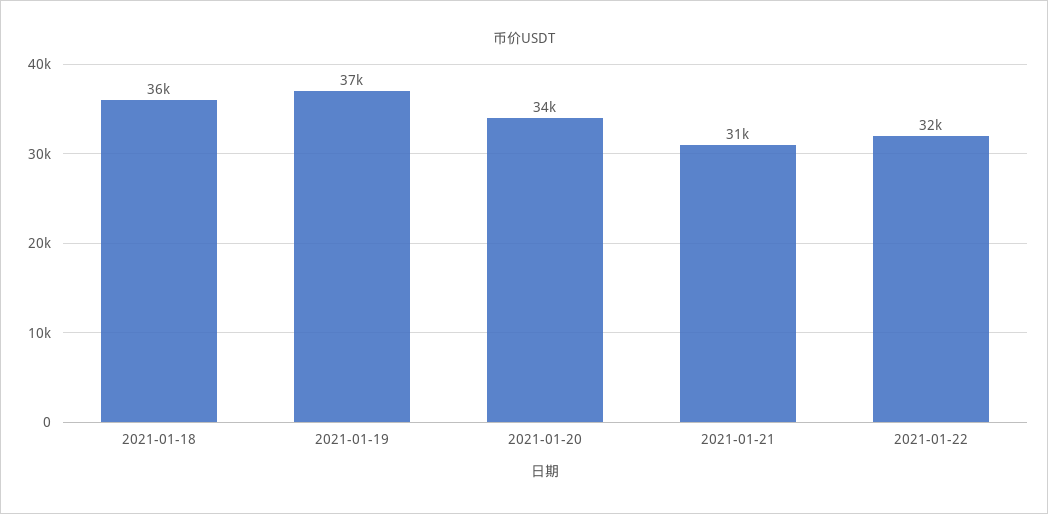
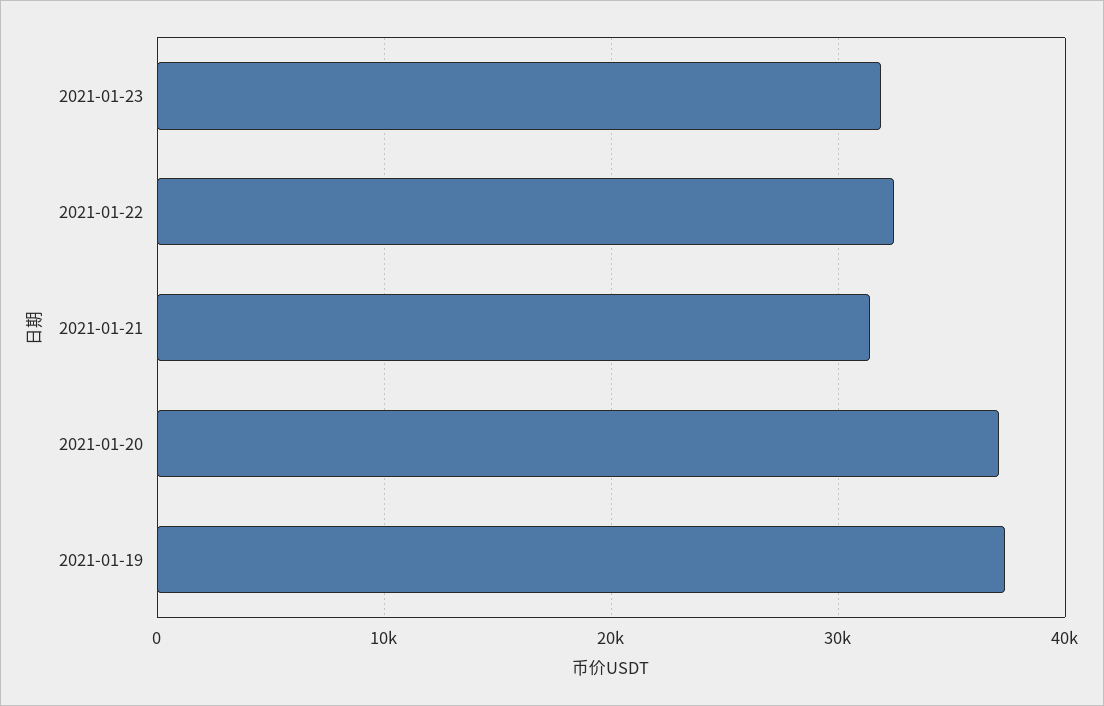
2021-01-18: 36000 -> none
2021-01-20: 34000 -> 37000
2021-01-23: none -> 32000

